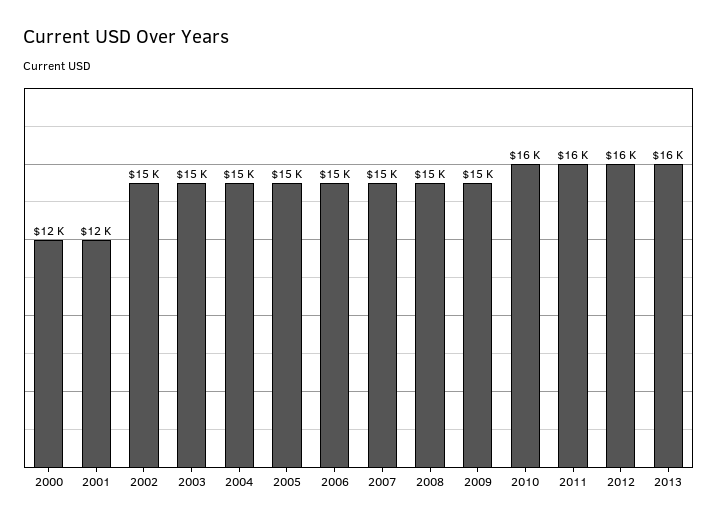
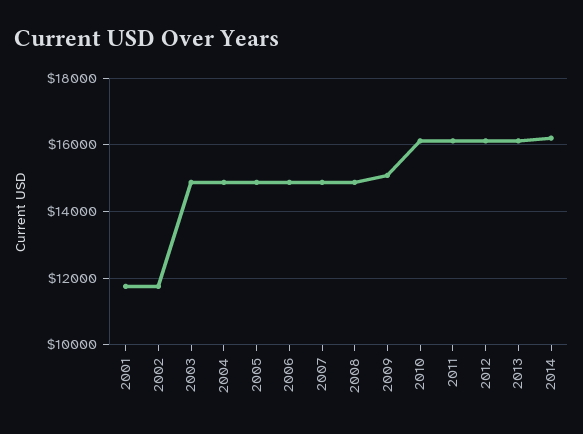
2000: 12000 -> none
2002: 15000 -> 11800
2014: none -> 16200

